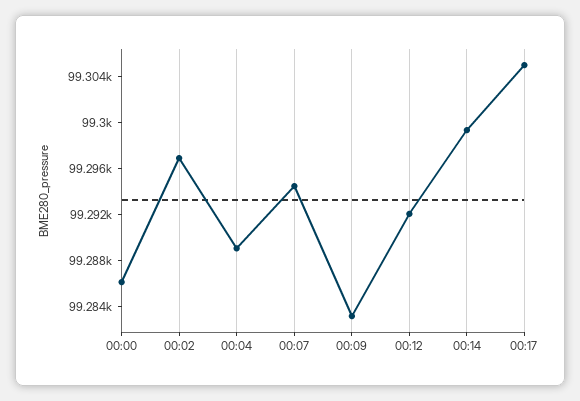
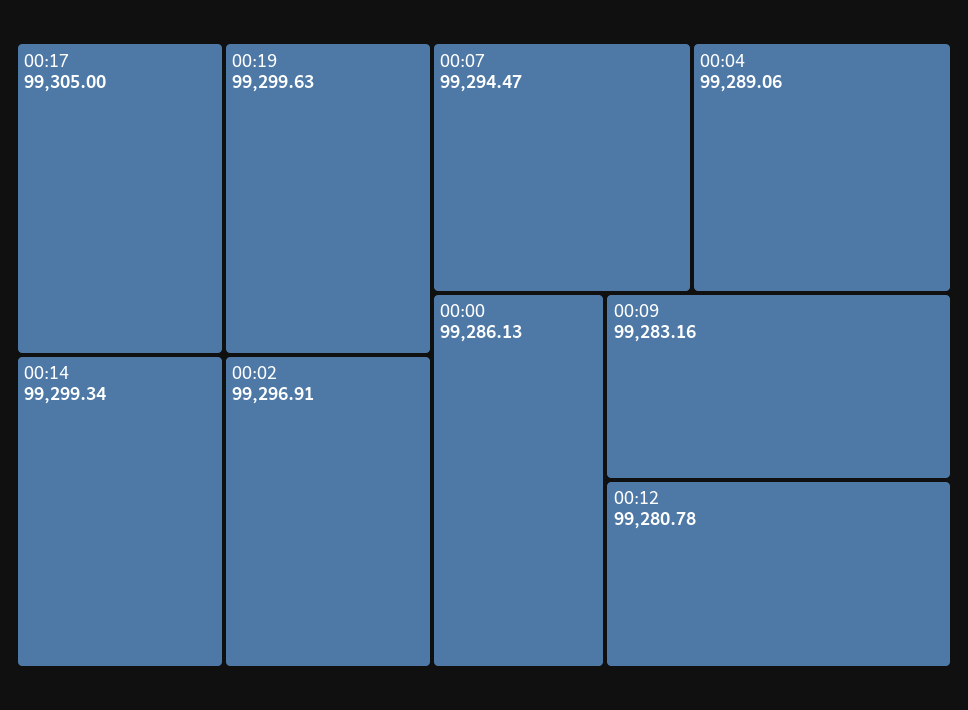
00:12: 99292 -> 99280.78
00:19: none -> 99299.63

